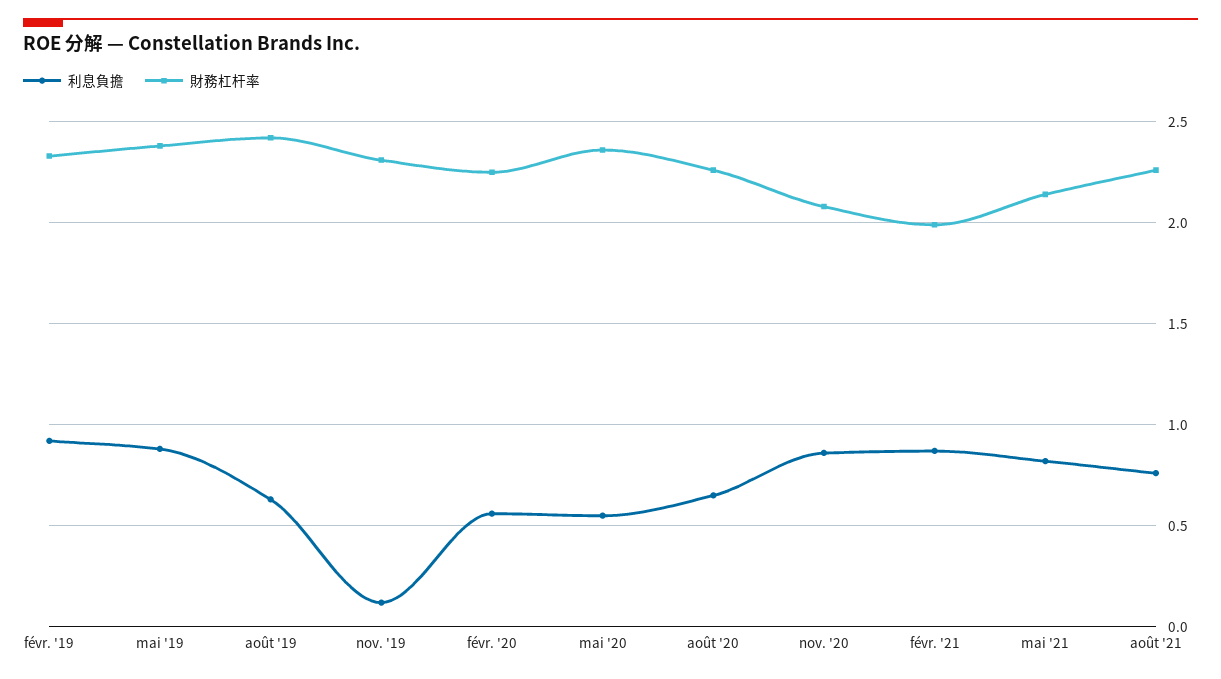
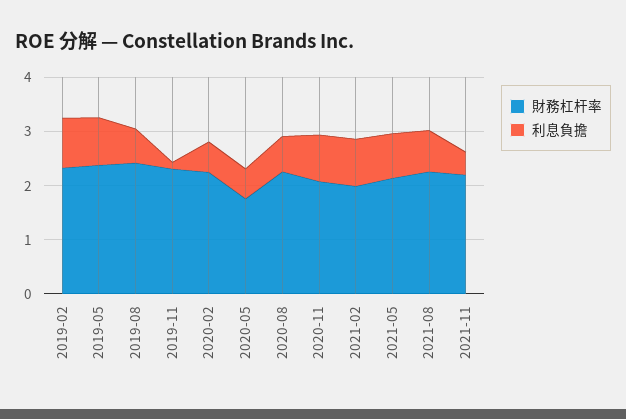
財務杠杆率, mai '20: 2.35 -> 1.8
財務杠杆率, 2021-11: none -> 2.2
利息負擔, 2021-11: none -> 0.4

